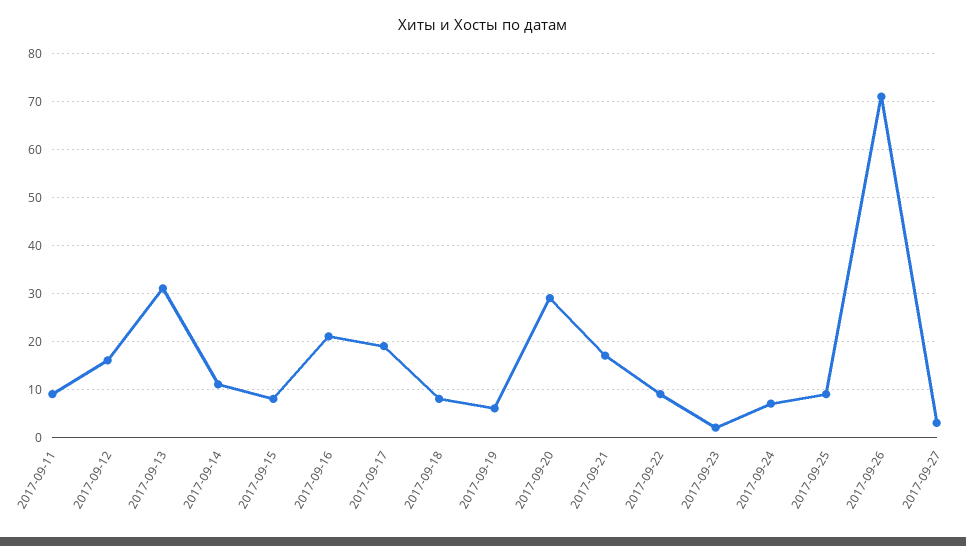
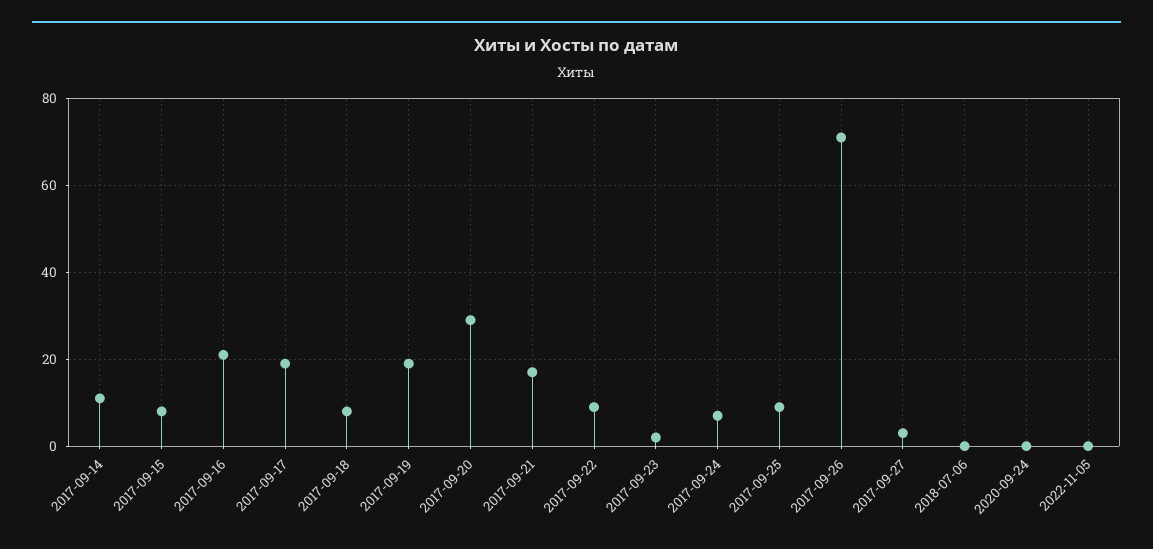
2017-09-11: 10 -> none
2017-09-12: 15 -> none
2017-09-13: 30 -> none
2017-09-19: 5 -> 20
2018-07-06: none -> 0
2020-09-24: none -> 0
2022-11-05: none -> 0

